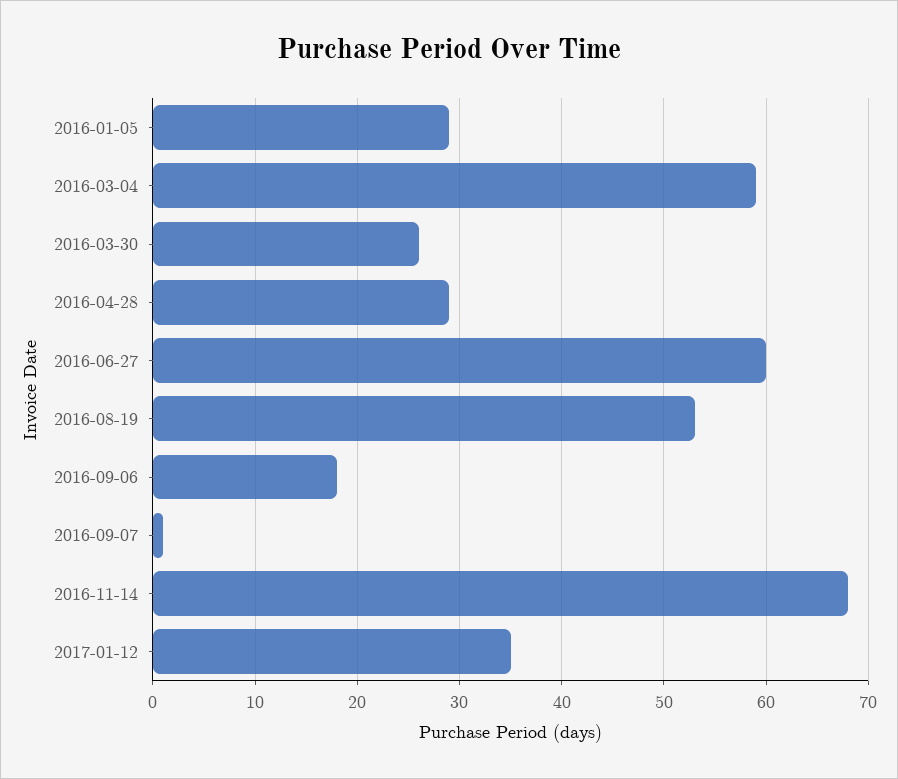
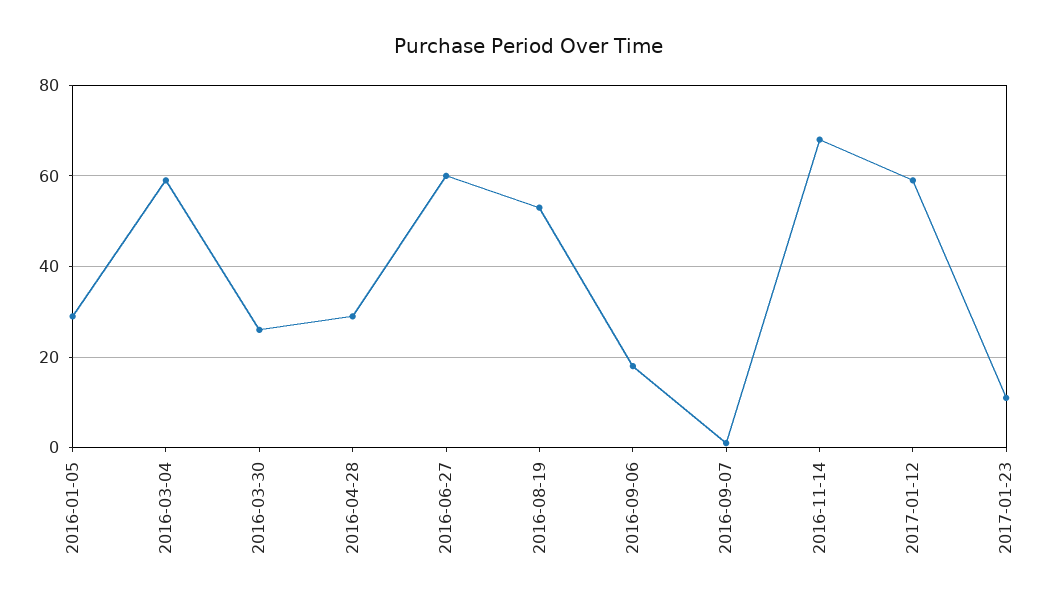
2017-01-12: 35 -> 60
2017-01-23: none -> 10

